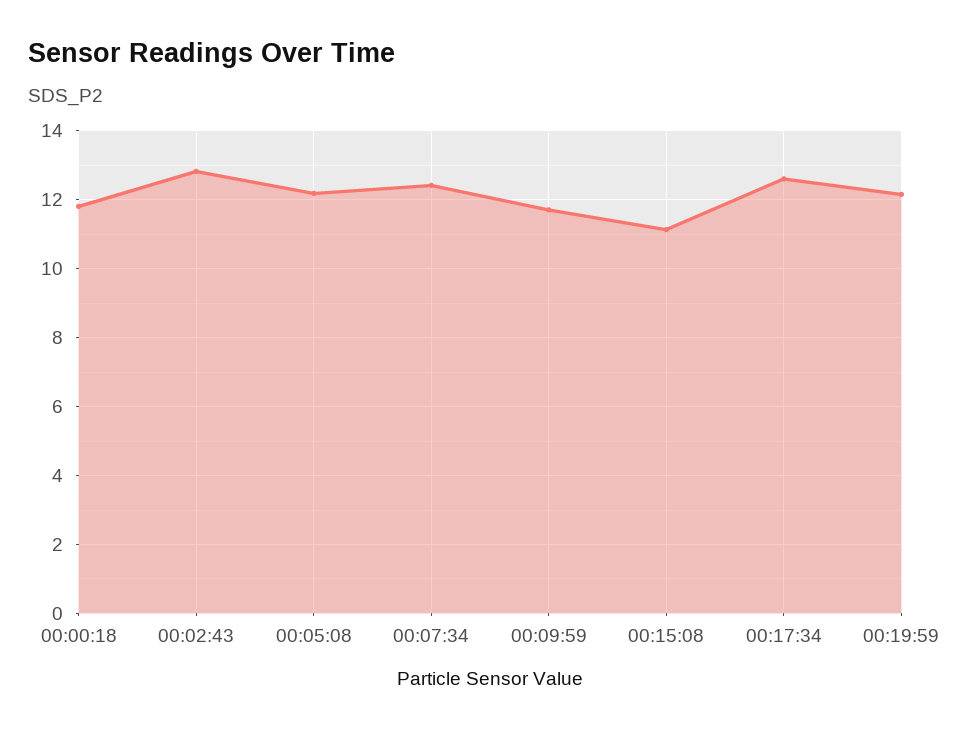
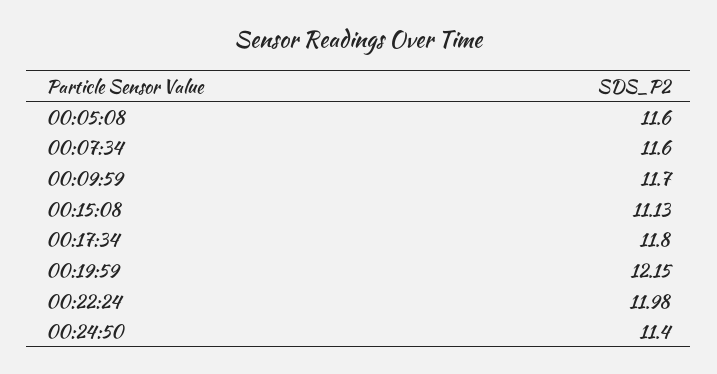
00:00:18: 11.8 -> none
00:02:43: 12.8 -> none
00:05:08: 12.2 -> 11.6
00:07:34: 12.4 -> 11.6
00:17:34: 12.6 -> 11.8
00:22:24: none -> 11.98
00:24:50: none -> 11.4

